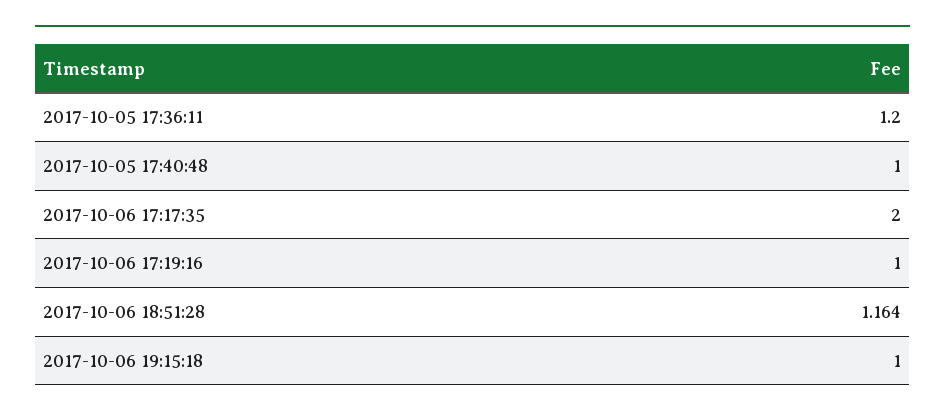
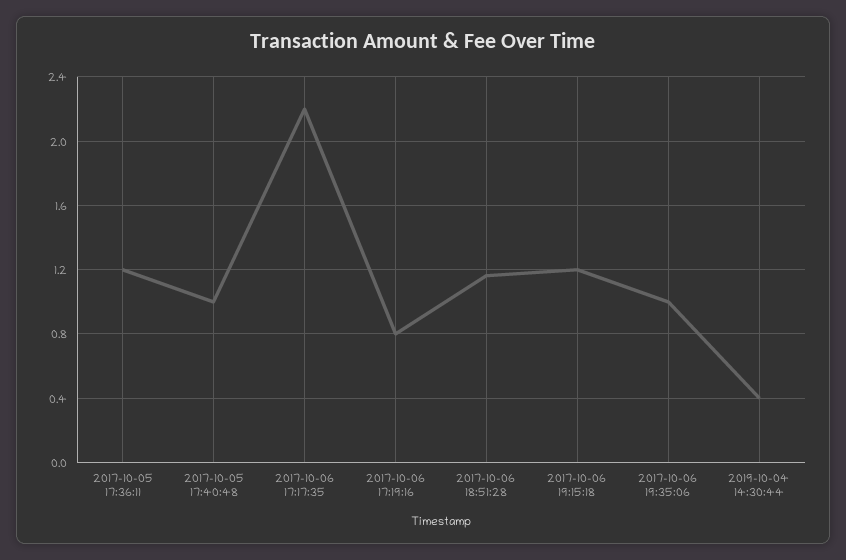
2017-10-06 17:17:35: 2 -> 2.2
2017-10-06 17:19:16: 1 -> 0.8
2017-10-06 19:15:18: 1 -> 1.2
2017-10-06 19:35:06: none -> 1
2019-10-04 14:30:44: none -> 0.4

